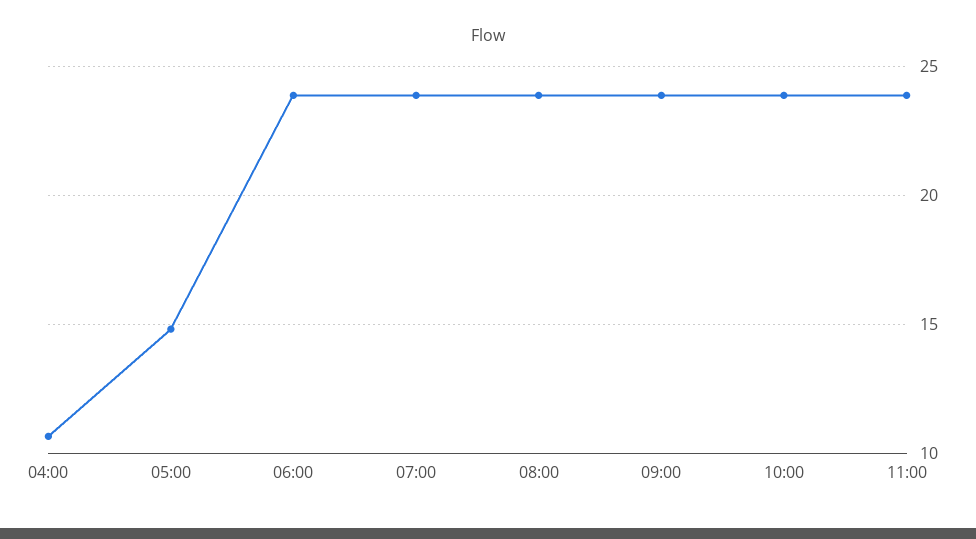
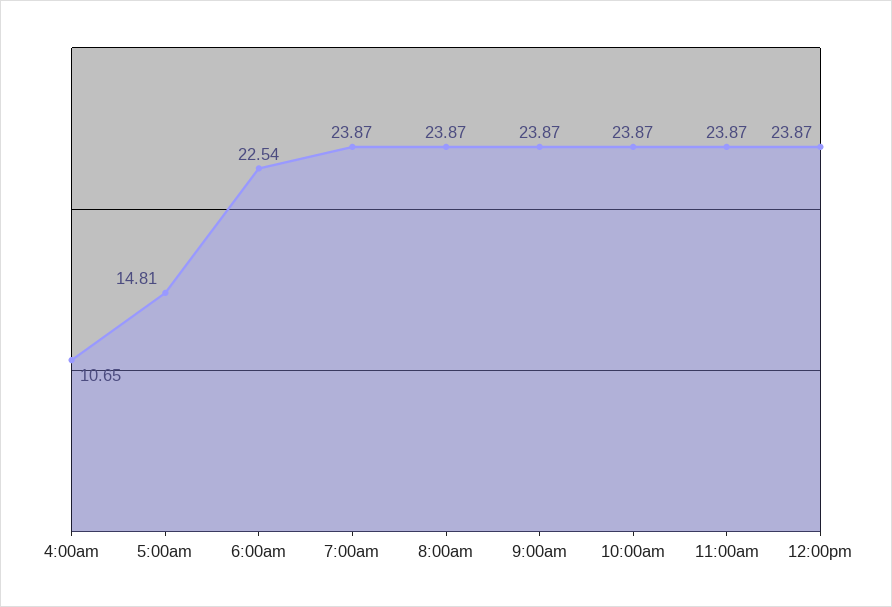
06:00: 24 -> 22.54
12:00pm: none -> 23.87

